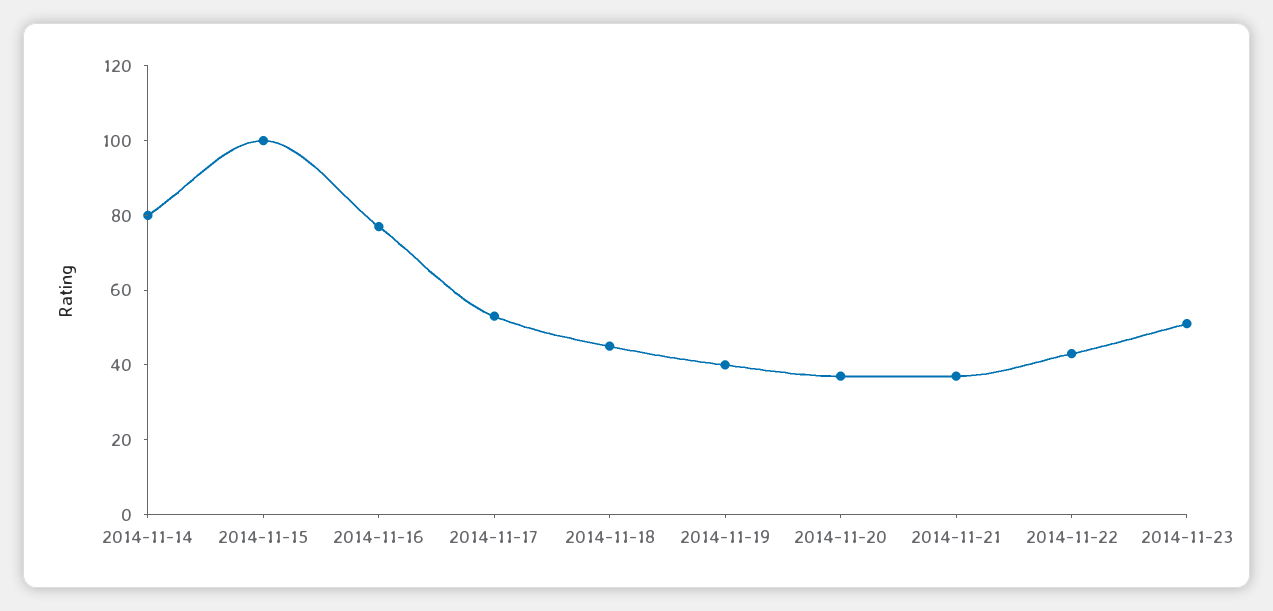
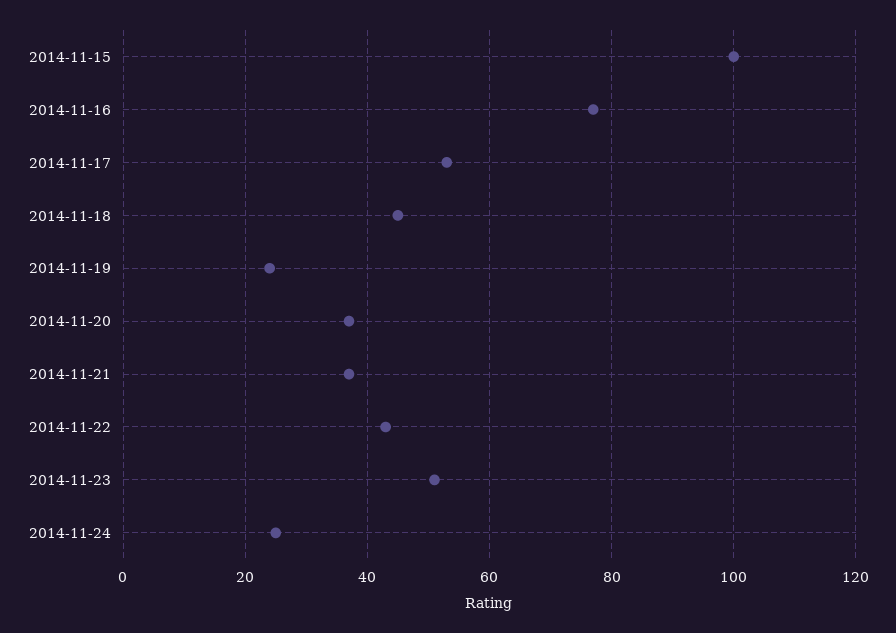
2014-11-14: 80 -> none
2014-11-19: 40 -> 25
2014-11-24: none -> 25

